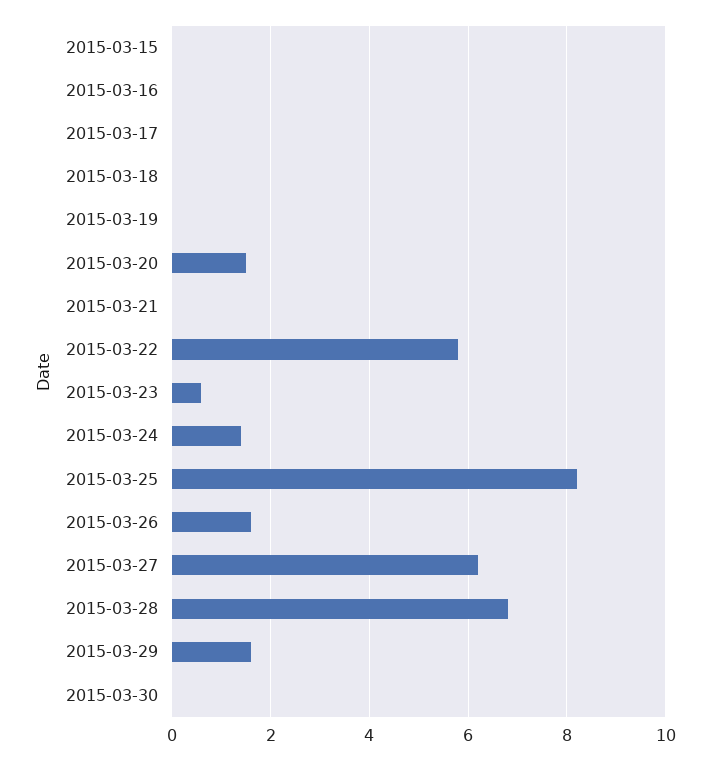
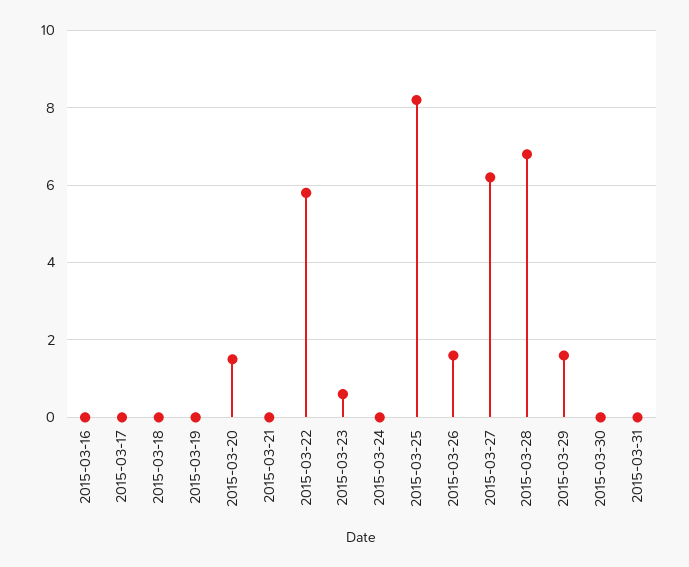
2015-03-15: 0 -> none
2015-03-24: 1.5 -> 0
2015-03-31: none -> 0

